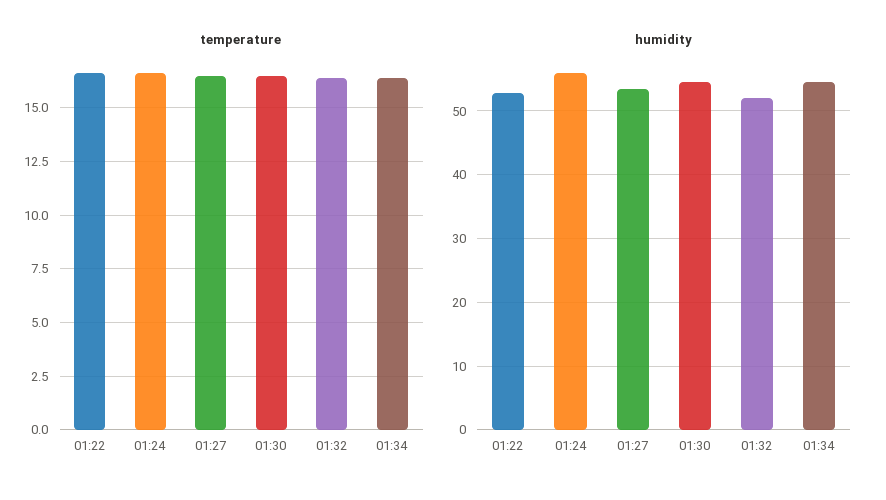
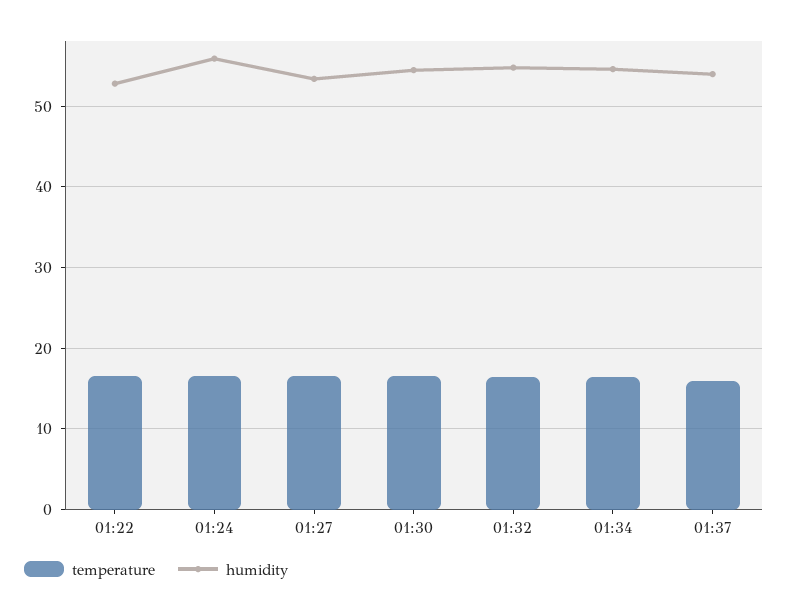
humidity, 01:32: 52 -> 55
temperature, 01:37: none -> 16
humidity, 01:37: none -> 54

